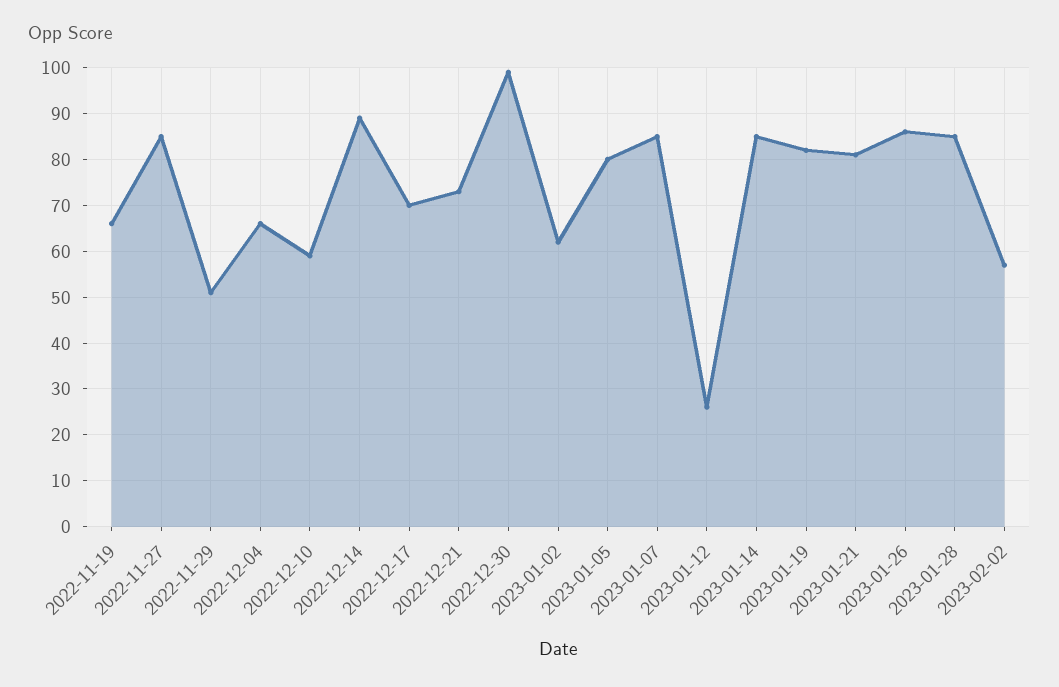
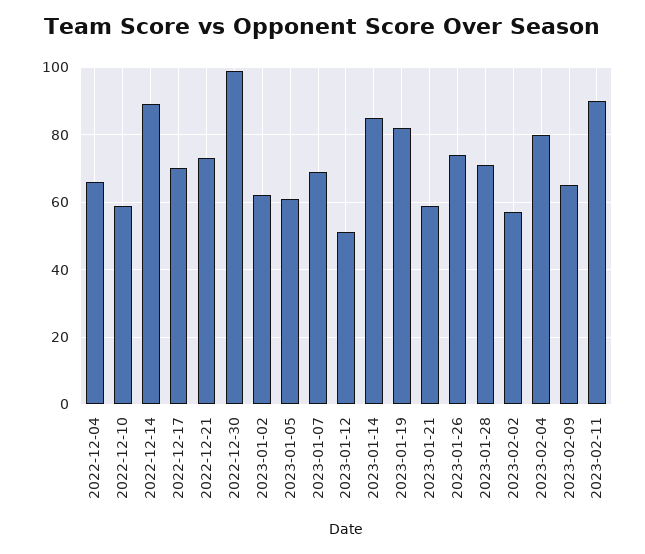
2022-11-19: 65 -> none
2022-11-27: 85 -> none
2022-11-29: 50 -> none
2023-01-05: 80 -> 60
2023-01-07: 85 -> 70
2023-01-12: 25 -> 50
2023-01-21: 80 -> 60
2023-01-26: 85 -> 75
2023-01-28: 85 -> 70
2023-02-04: none -> 80
2023-02-09: none -> 65
2023-02-11: none -> 90

